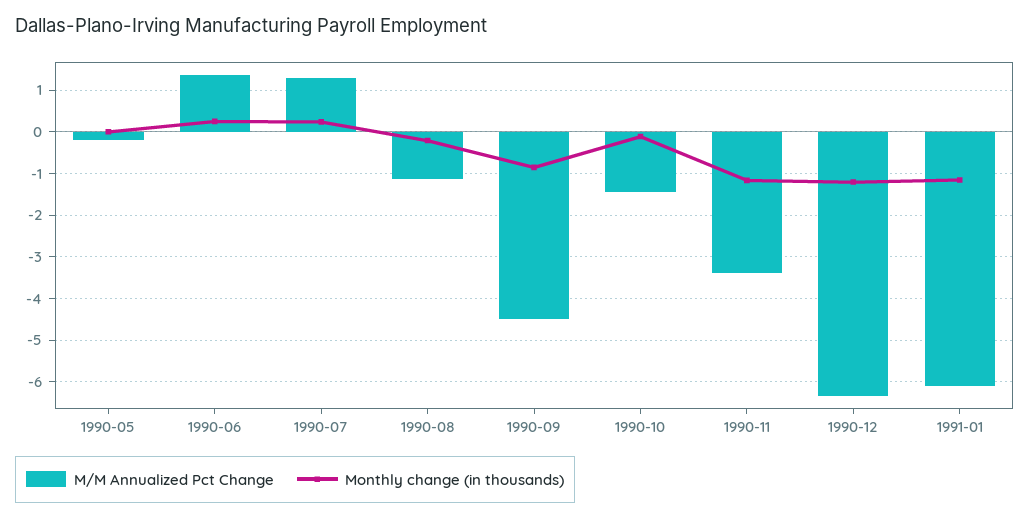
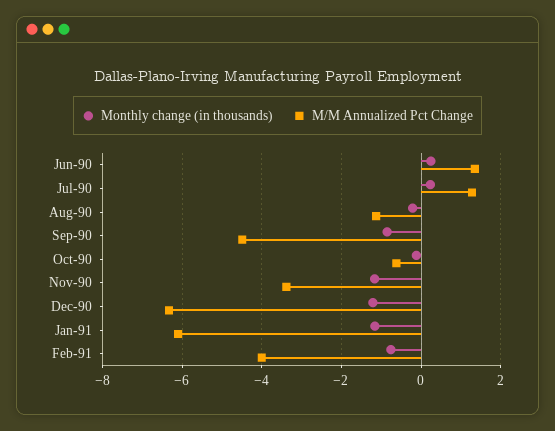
M/M Annualized Pct Change, 1990-05: -0.2 -> none
Monthly change (in thousands), 1990-05: 0 -> none
M/M Annualized Pct Change, 1990-10: -1.4 -> -0.6
Monthly change (in thousands), Feb-91: none -> -0.8
M/M Annualized Pct Change, Feb-91: none -> -4

